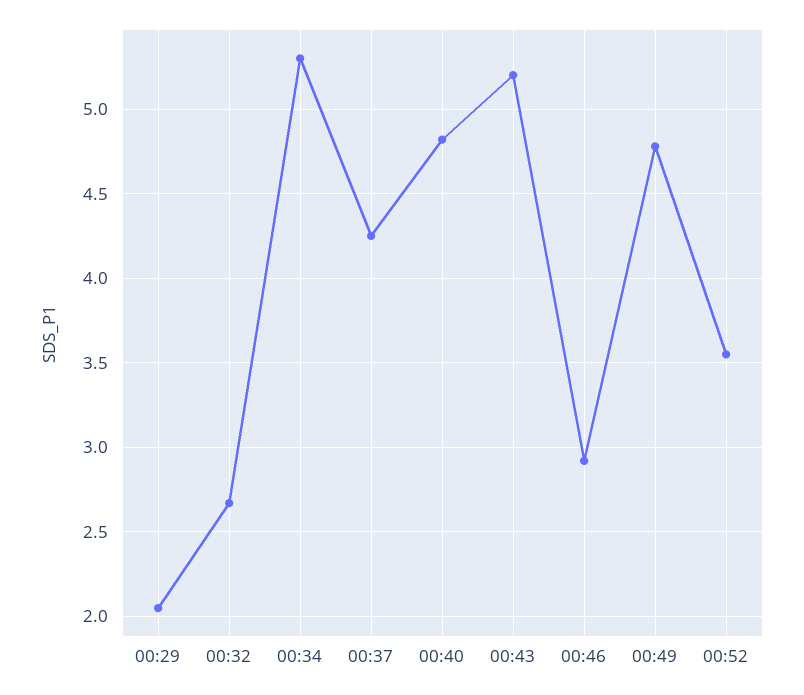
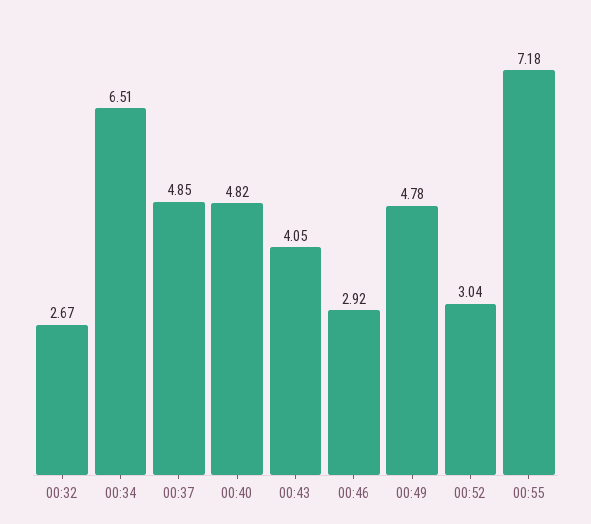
00:29: 2.05 -> none
00:34: 5.3 -> 6.51
00:37: 4.25 -> 4.85
00:43: 5.2 -> 4.05
00:52: 3.55 -> 3.04
00:55: none -> 7.18

